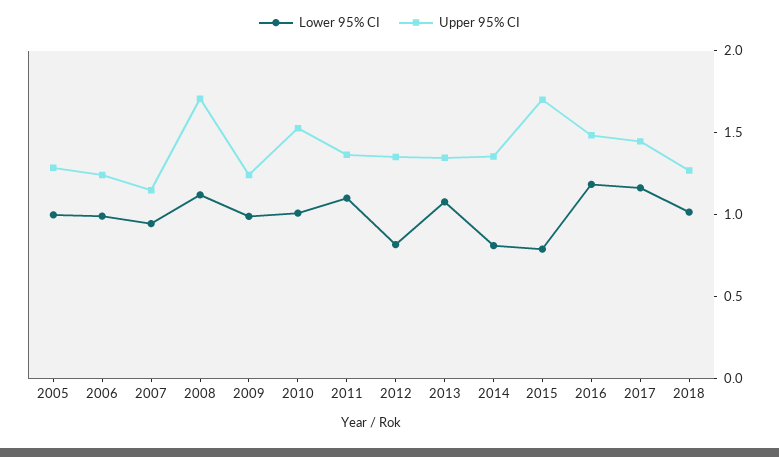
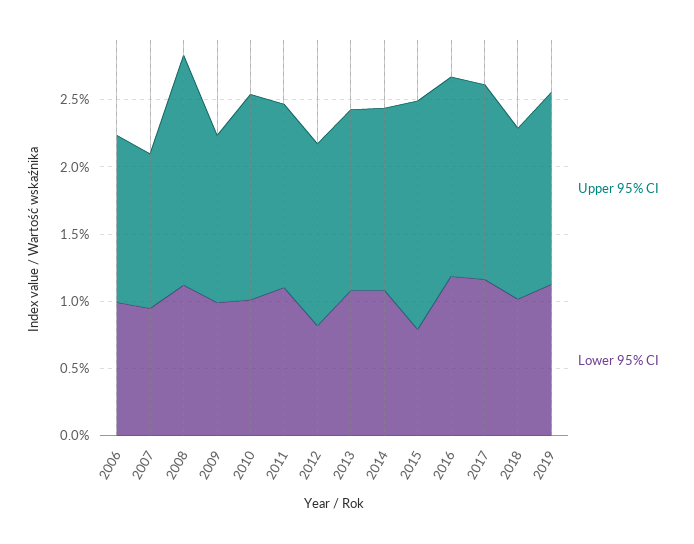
Lower 95% CI, 2005: 1 -> none
Upper 95% CI, 2005: 1.3 -> none
Lower 95% CI, 2014: 0.8 -> 1.1
Upper 95% CI, 2019: none -> 1.4
Lower 95% CI, 2019: none -> 1.1

